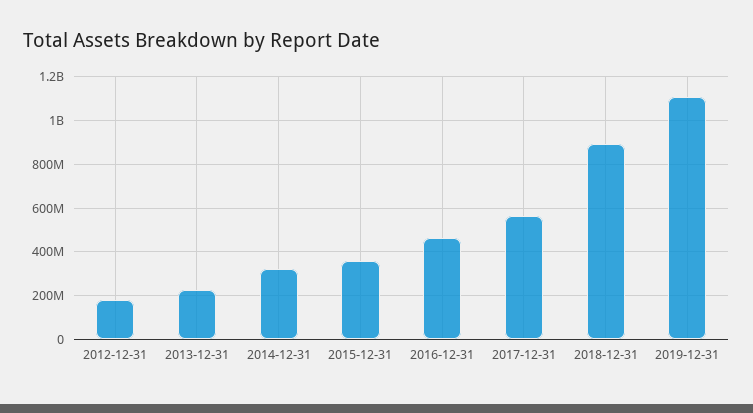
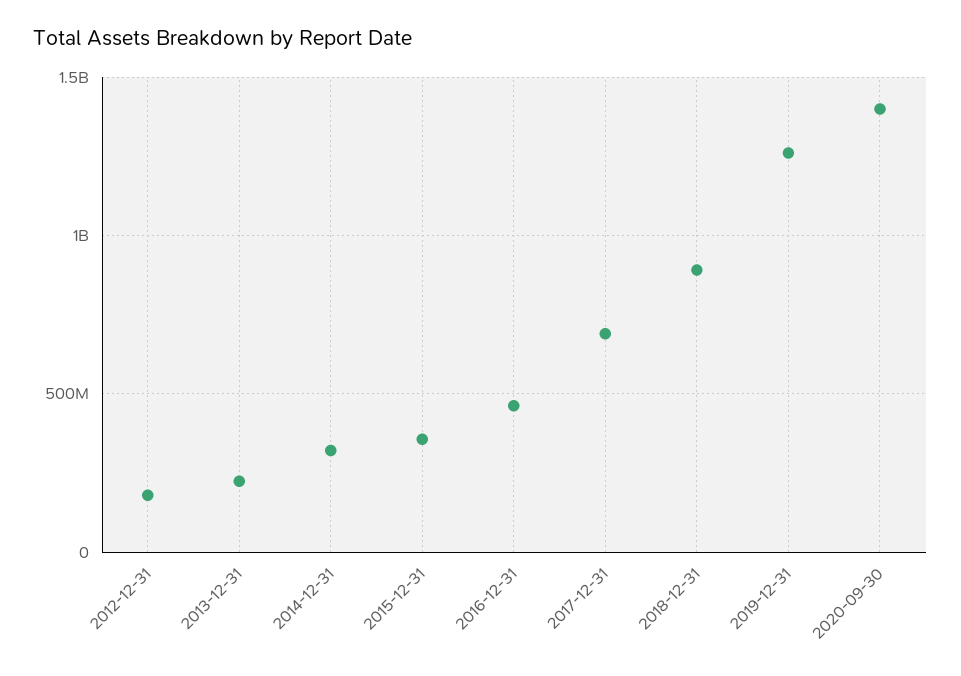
2017-12-31: 550000000 -> 700000000
2019-12-31: 1100000000 -> 1250000000
2020-09-30: none -> 1400000000

